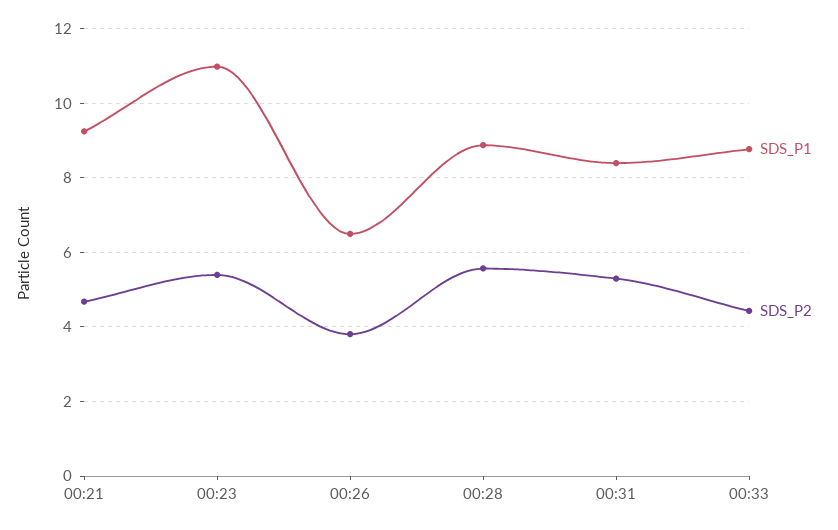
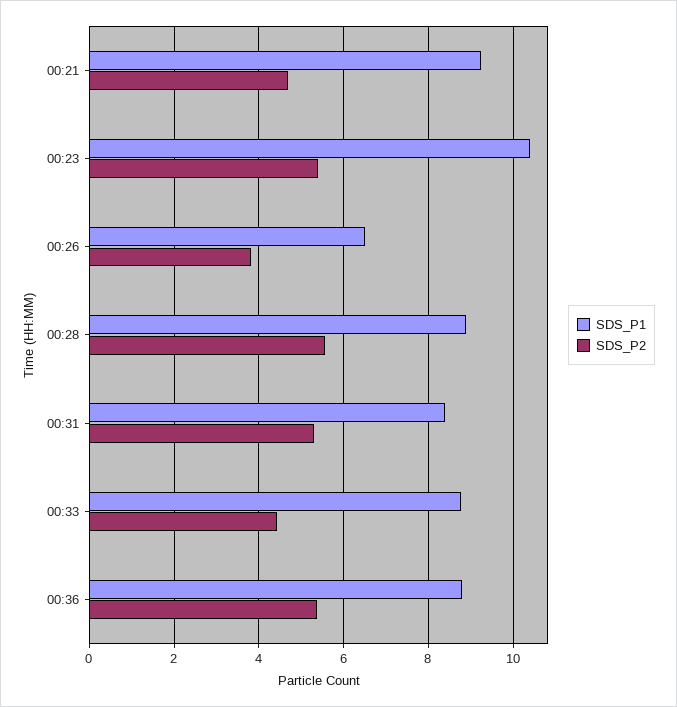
SDS_P1, 00:23: 11 -> 10.4
SDS_P1, 00:36: none -> 8.8
SDS_P2, 00:36: none -> 5.4

